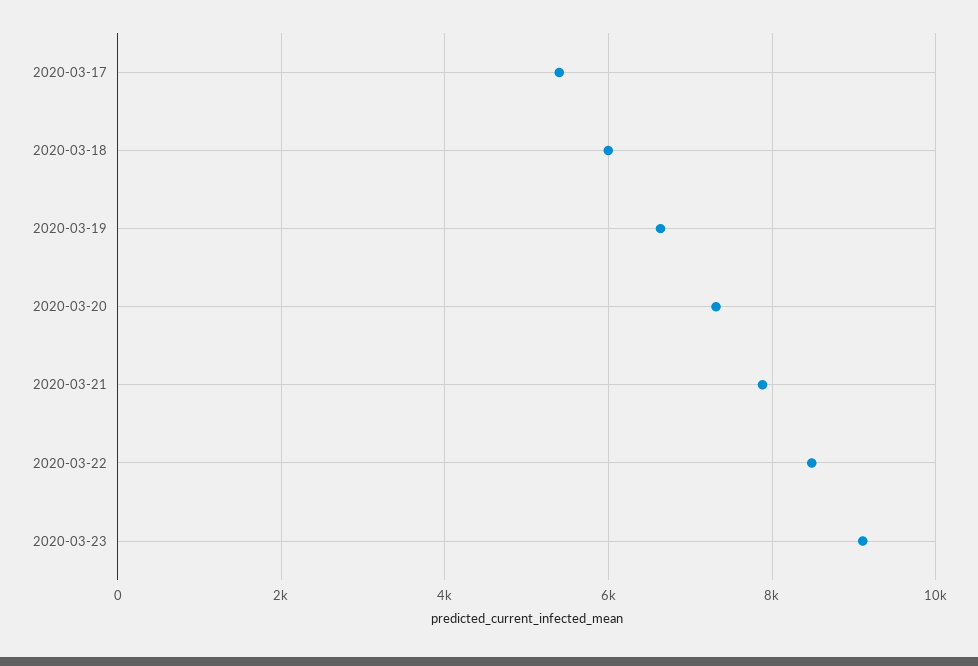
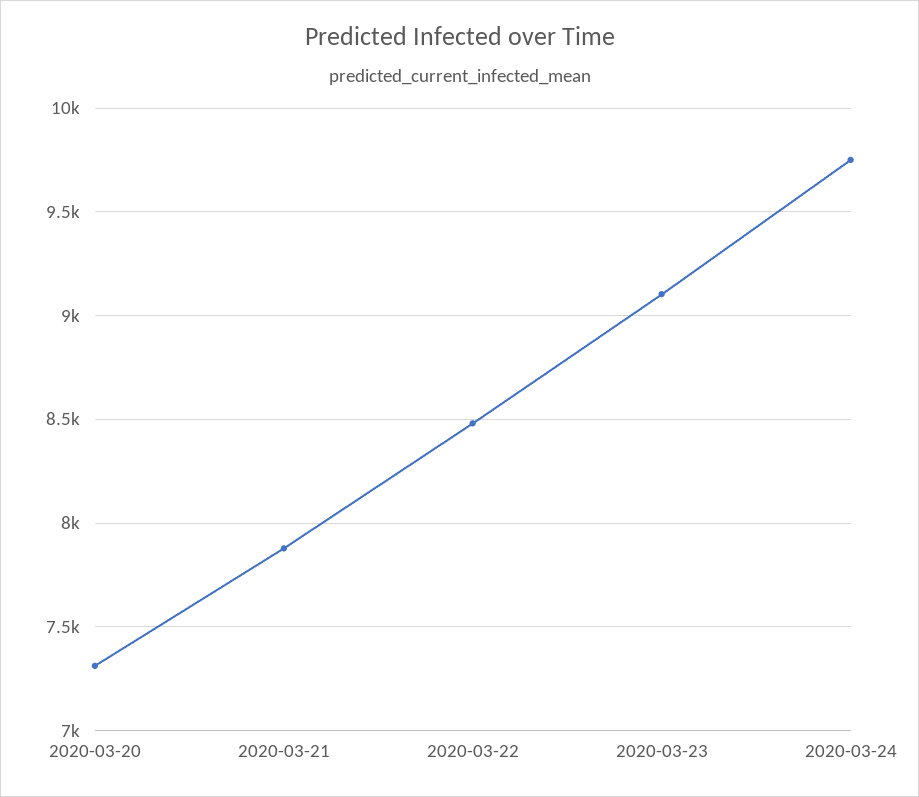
2020-03-17: 5400 -> none
2020-03-18: 6000 -> none
2020-03-19: 6600 -> none
2020-03-24: none -> 9750

